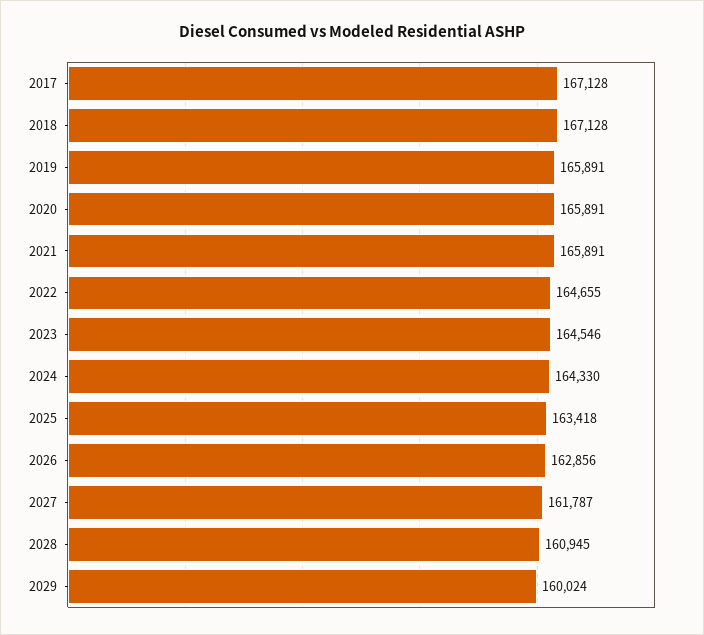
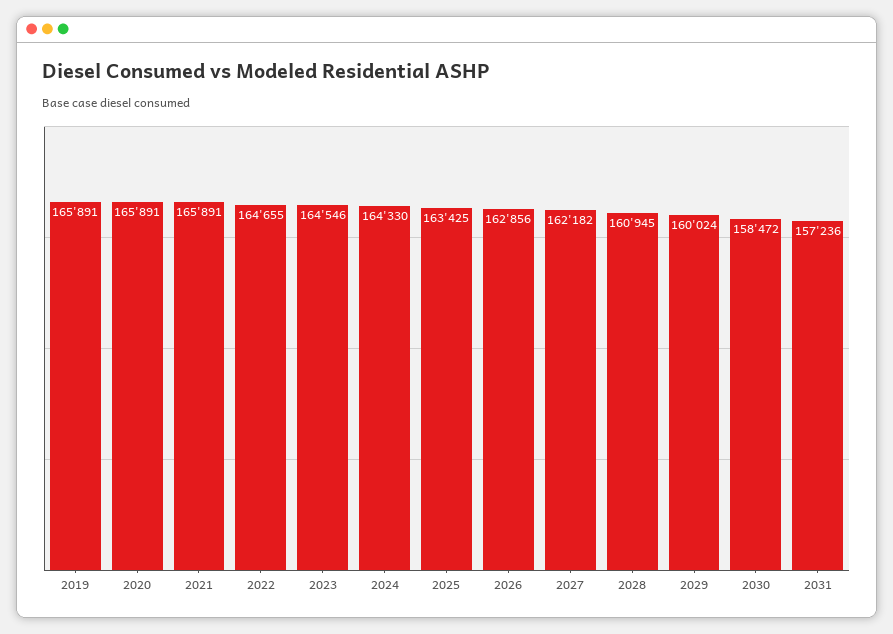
2017: 167128 -> none
2018: 167128 -> none
2025: 163418 -> 163425
2027: 161787 -> 162182
2030: none -> 158472
2031: none -> 157236

